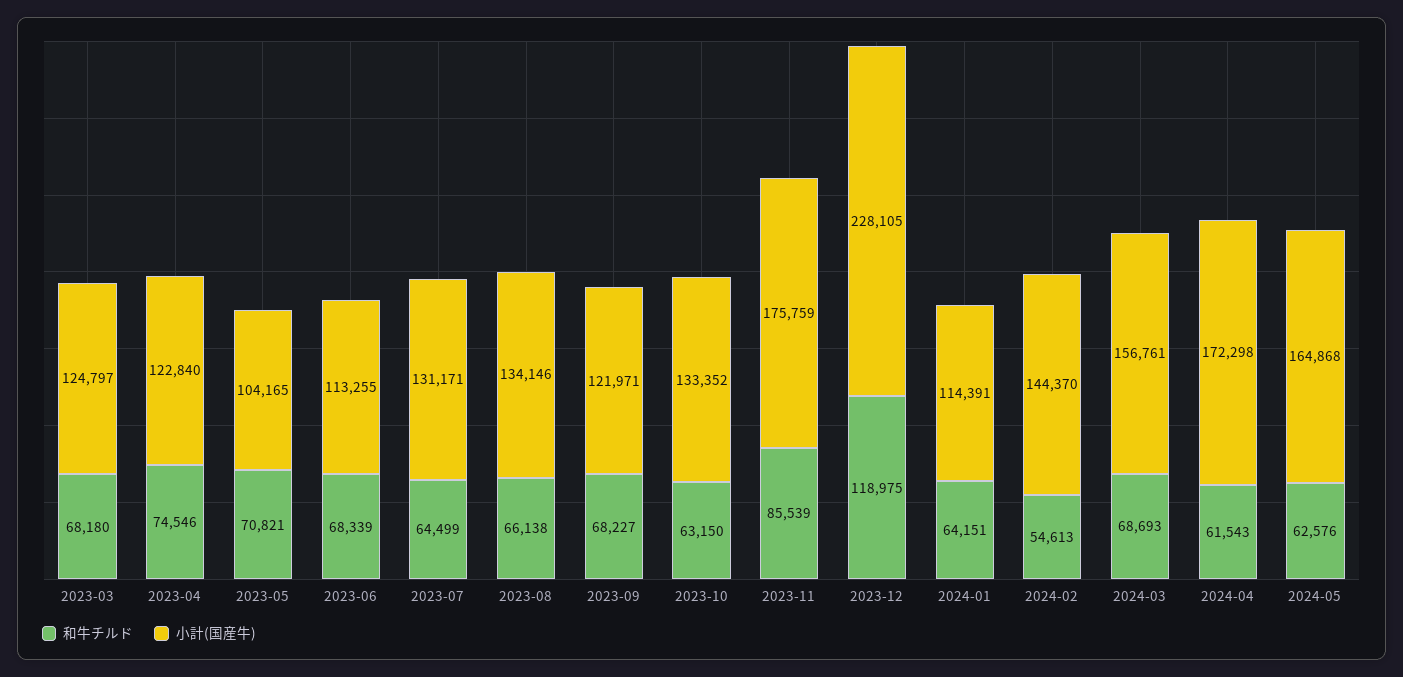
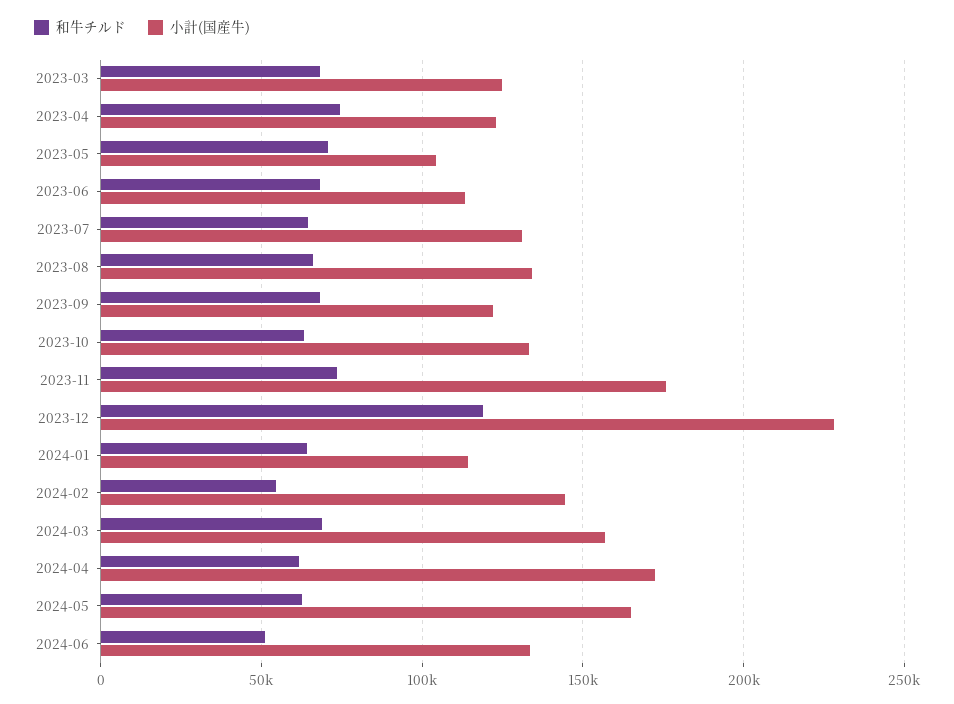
和牛チルド, 2023-11: 85539 -> 75000
和牛チルド, 2024-06: none -> 50000
小計(国産牛), 2024-06: none -> 135000

